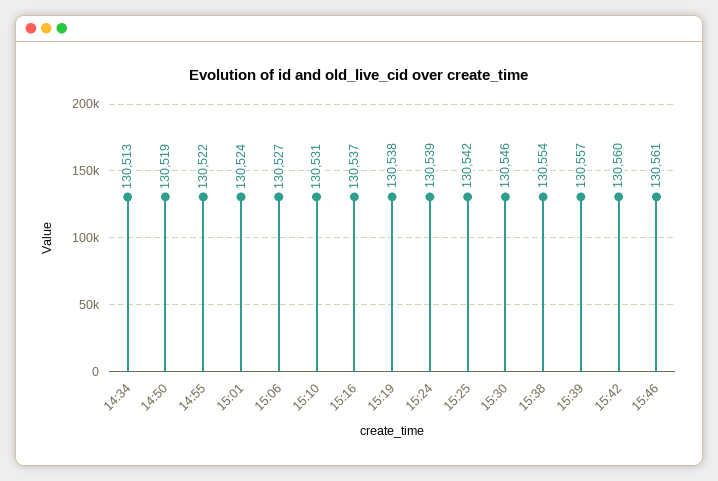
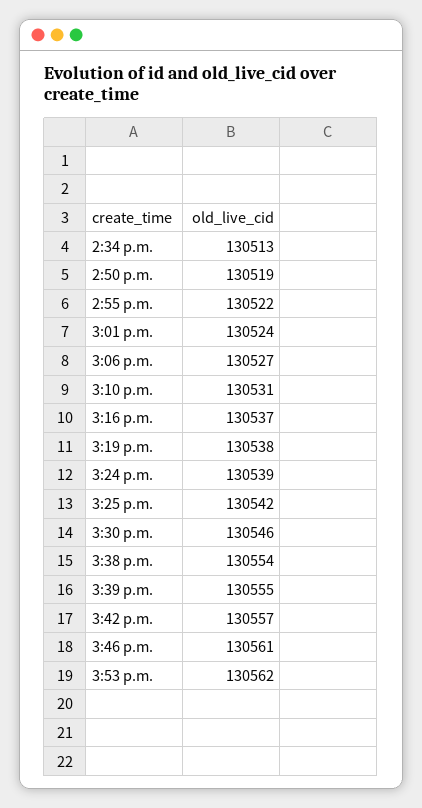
15:39: 130557 -> 130555
15:42: 130560 -> 130557
3:53 p.m.: none -> 130562

